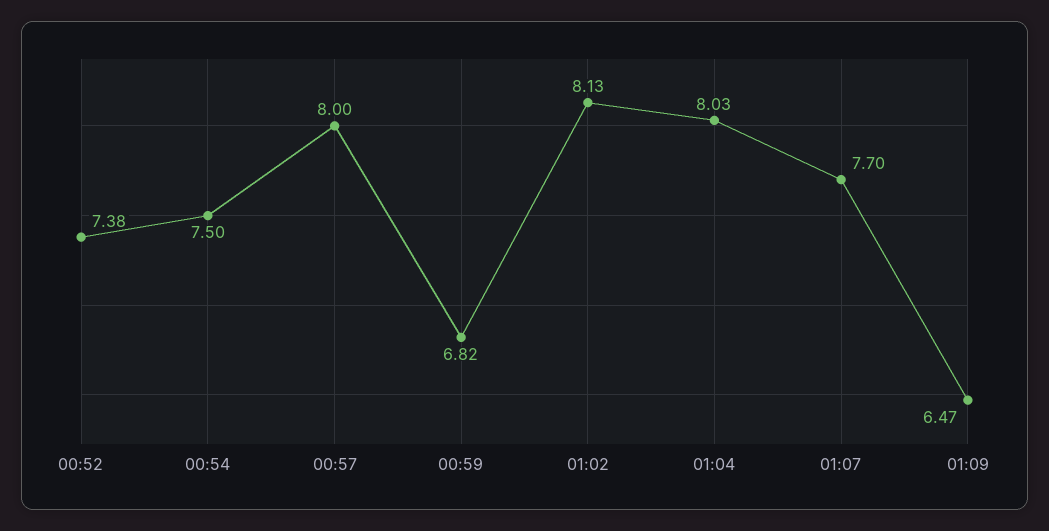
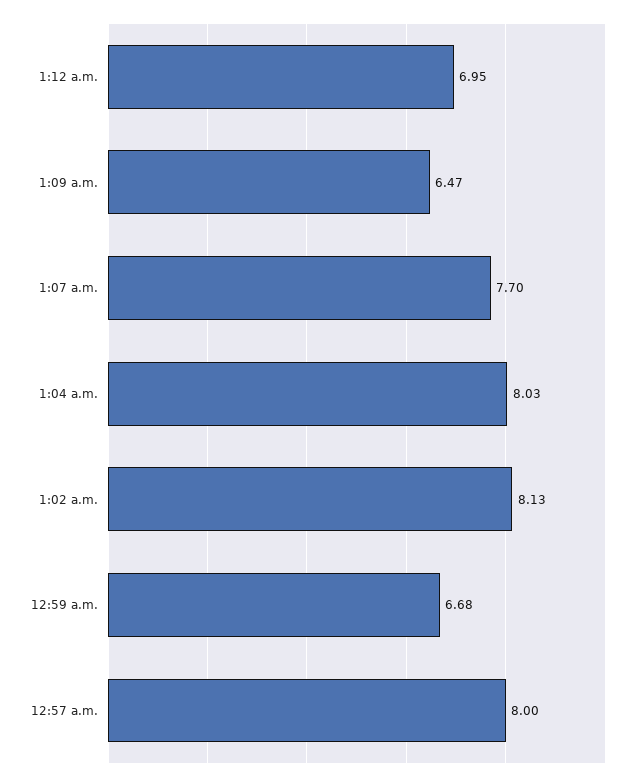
00:52: 7.38 -> none
00:54: 7.5 -> none
00:59: 6.82 -> 6.68
1:12 a.m.: none -> 6.95

